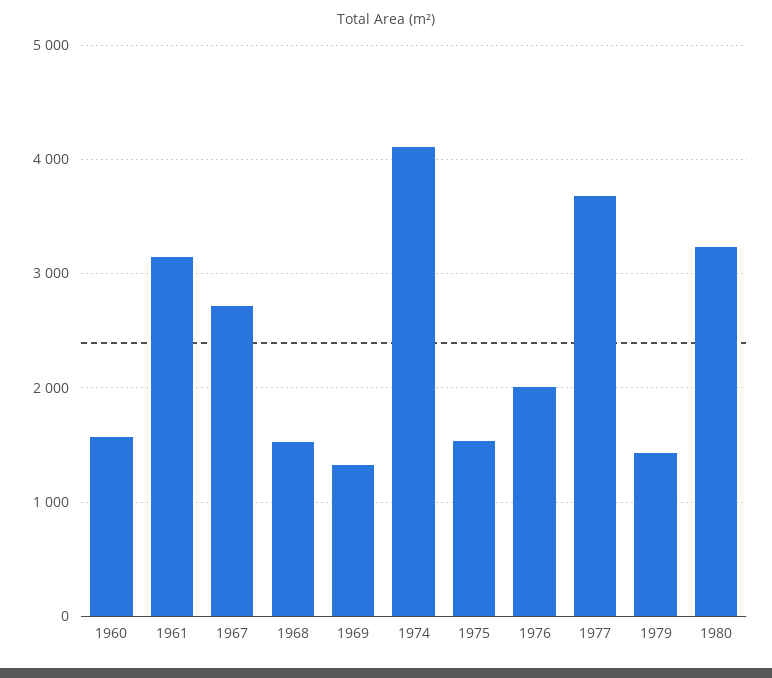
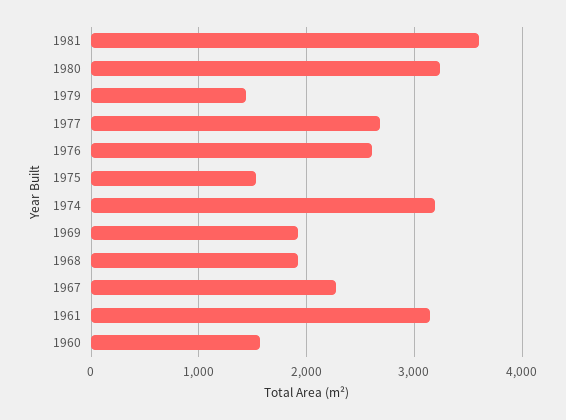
1967: 2700 -> 2300
1968: 1500 -> 1900
1969: 1300 -> 1900
1974: 4100 -> 3200
1976: 2000 -> 2600
1977: 3700 -> 2700
1981: none -> 3600

